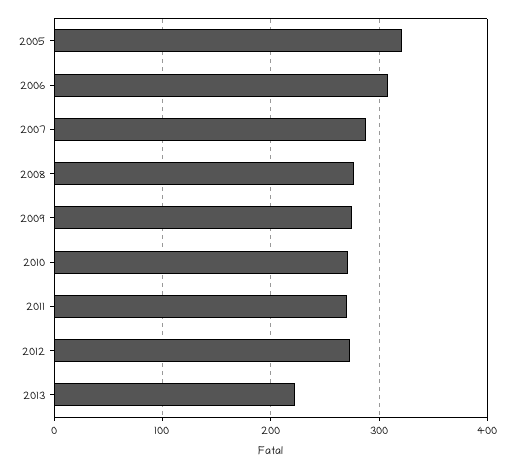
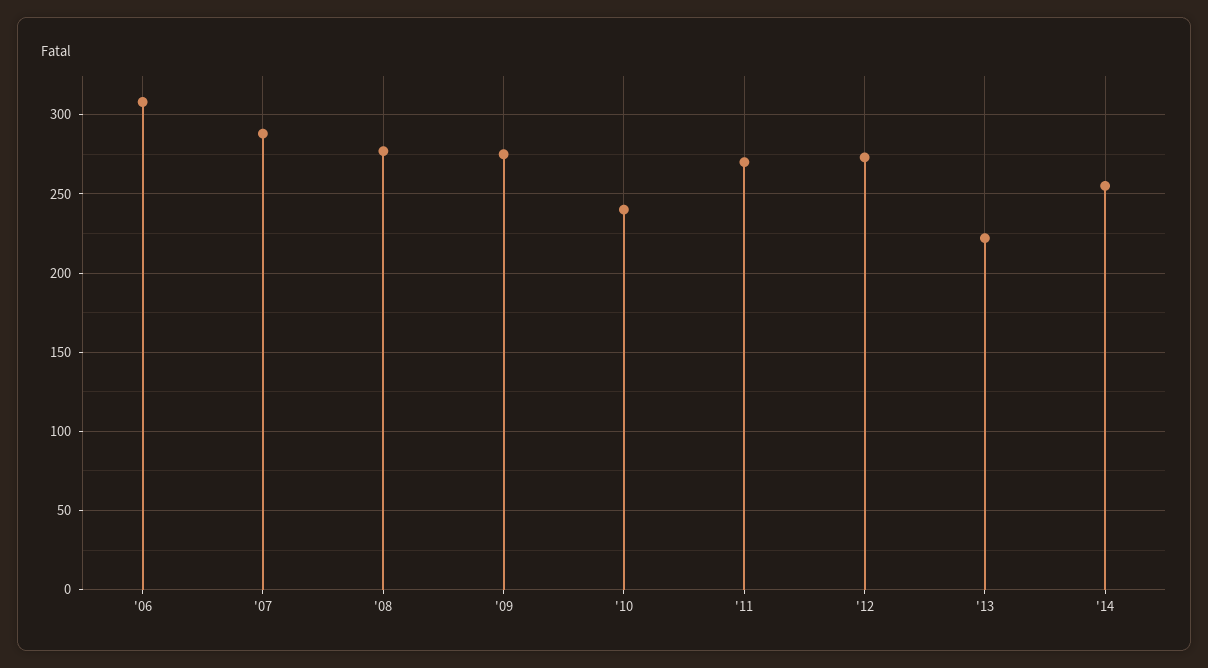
2005: 320 -> none
2010: 270 -> 240
'14: none -> 255

